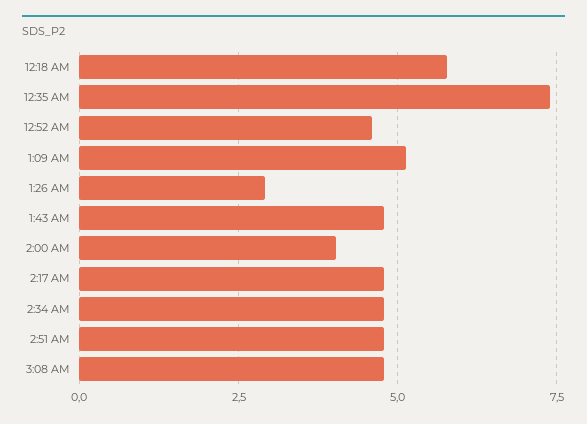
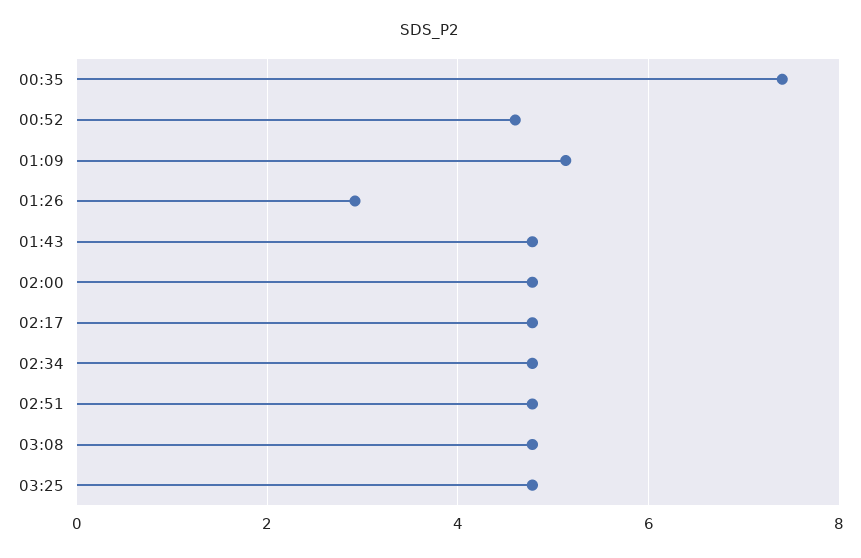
12:18 AM: 5.75 -> none
2:00 AM: 4 -> 4.8
03:25: none -> 4.8

